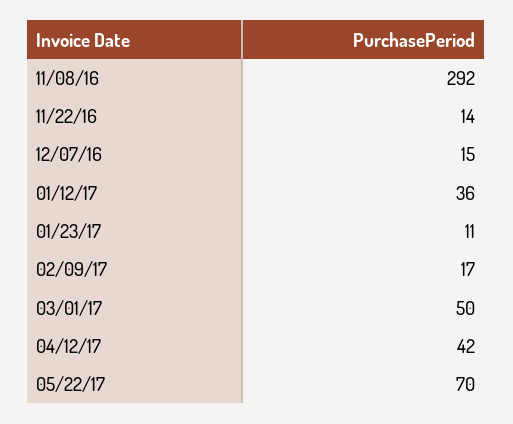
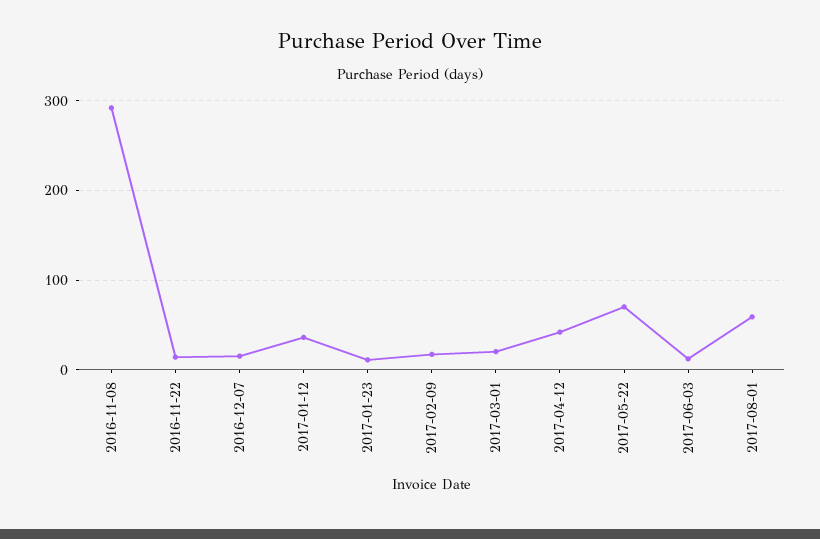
03/01/17: 50 -> 20
2017-06-03: none -> 10
2017-08-01: none -> 60

